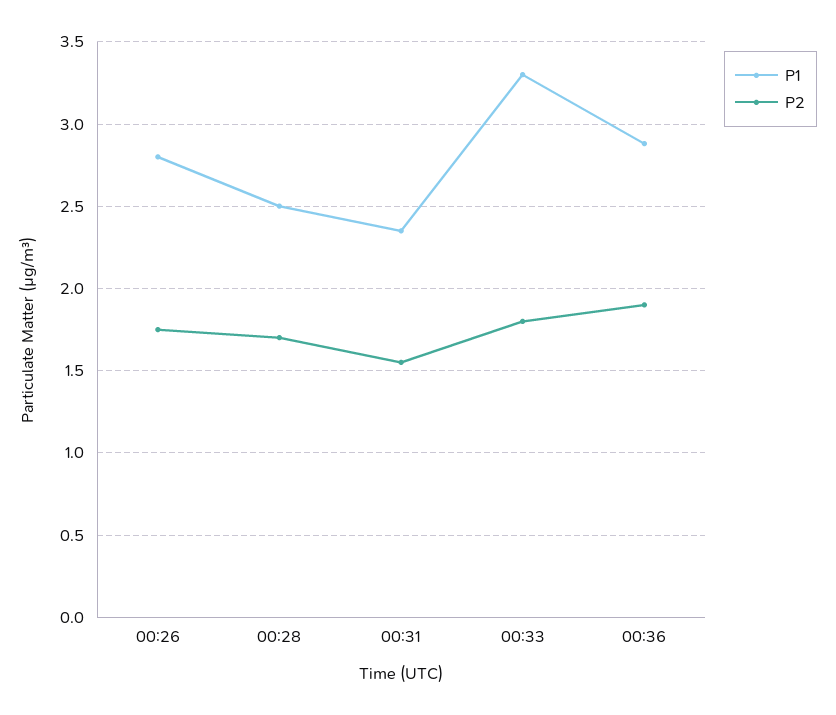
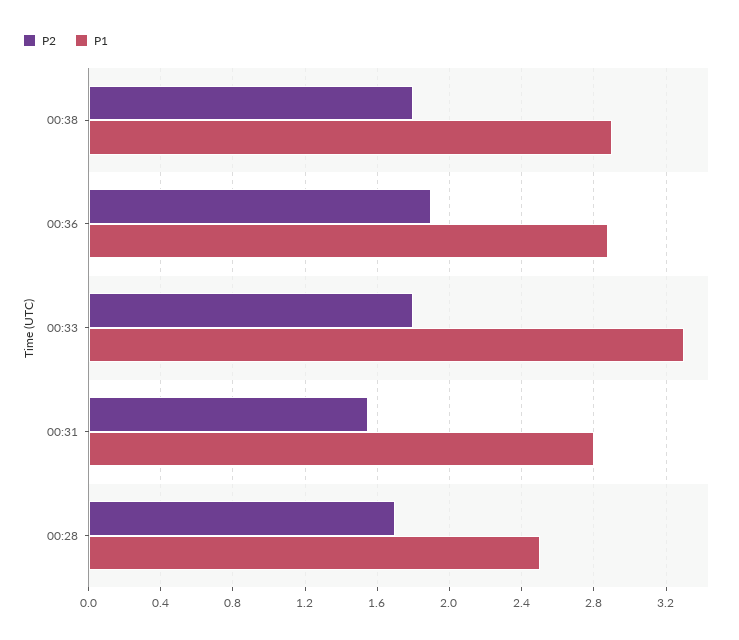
P1, 00:26: 2.8 -> none
P2, 00:26: 1.75 -> none
P1, 00:31: 2.35 -> 2.8
P2, 00:38: none -> 1.8
P1, 00:38: none -> 2.9

